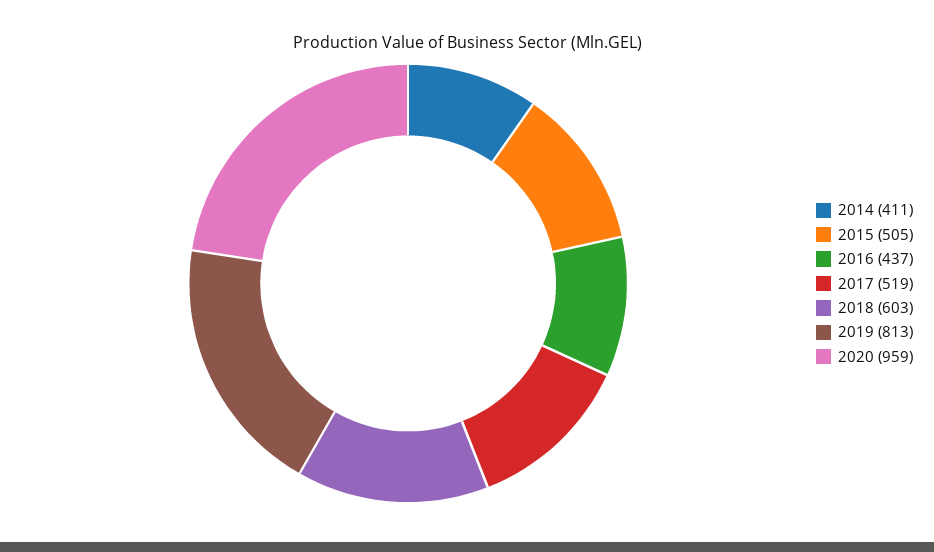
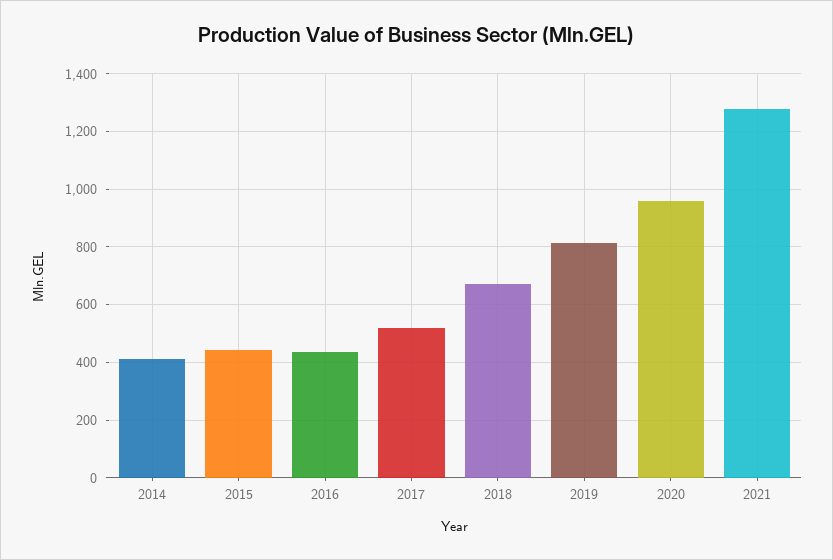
2015: 505 -> 450
2018: 603 -> 675
2021: none -> 1275

